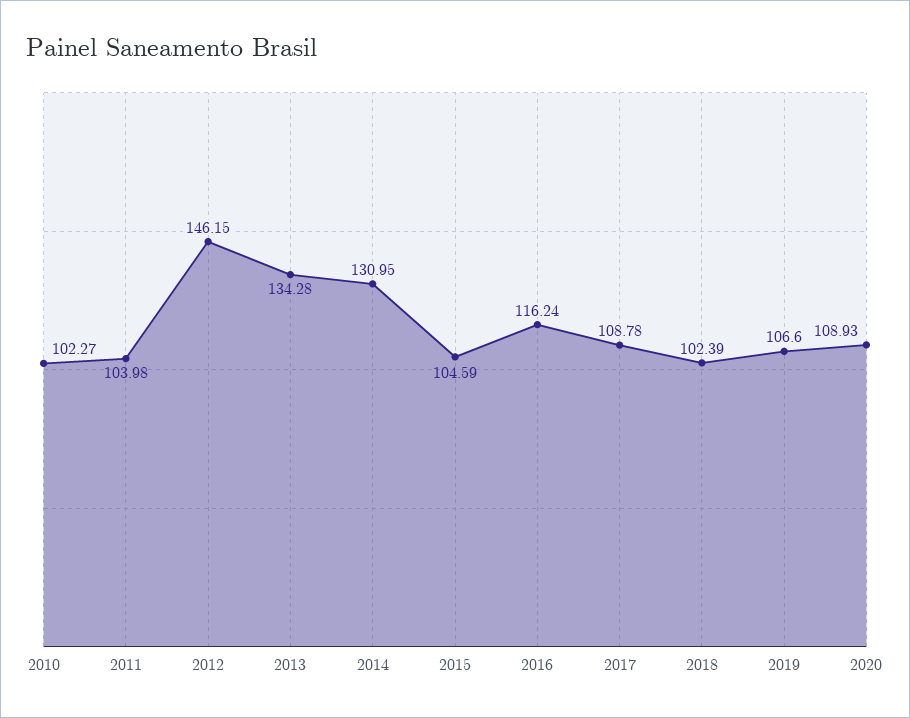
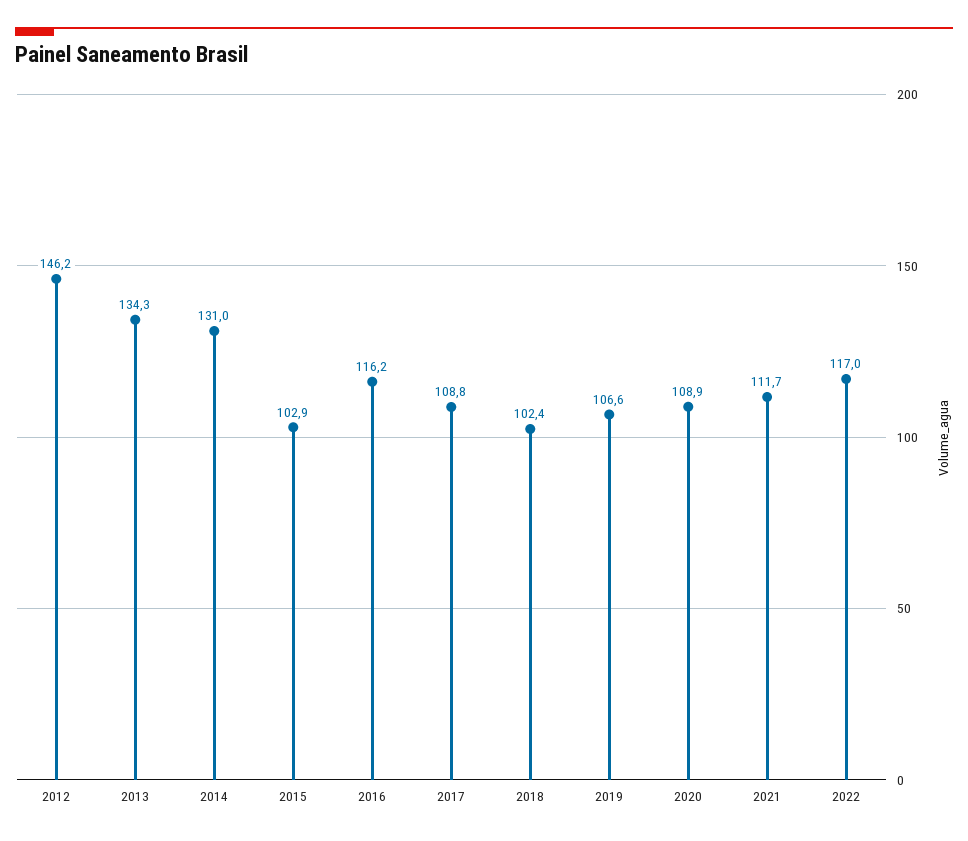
2010: 102.27 -> none
2011: 103.98 -> none
2015: 104.59 -> 102.9
2021: none -> 111.7
2022: none -> 117

